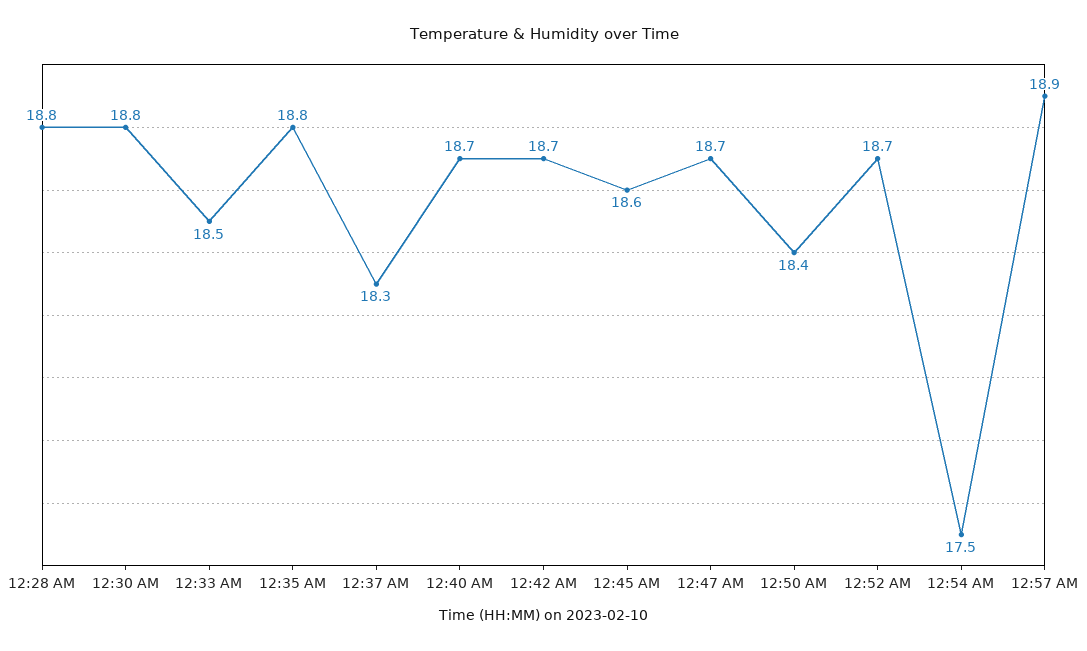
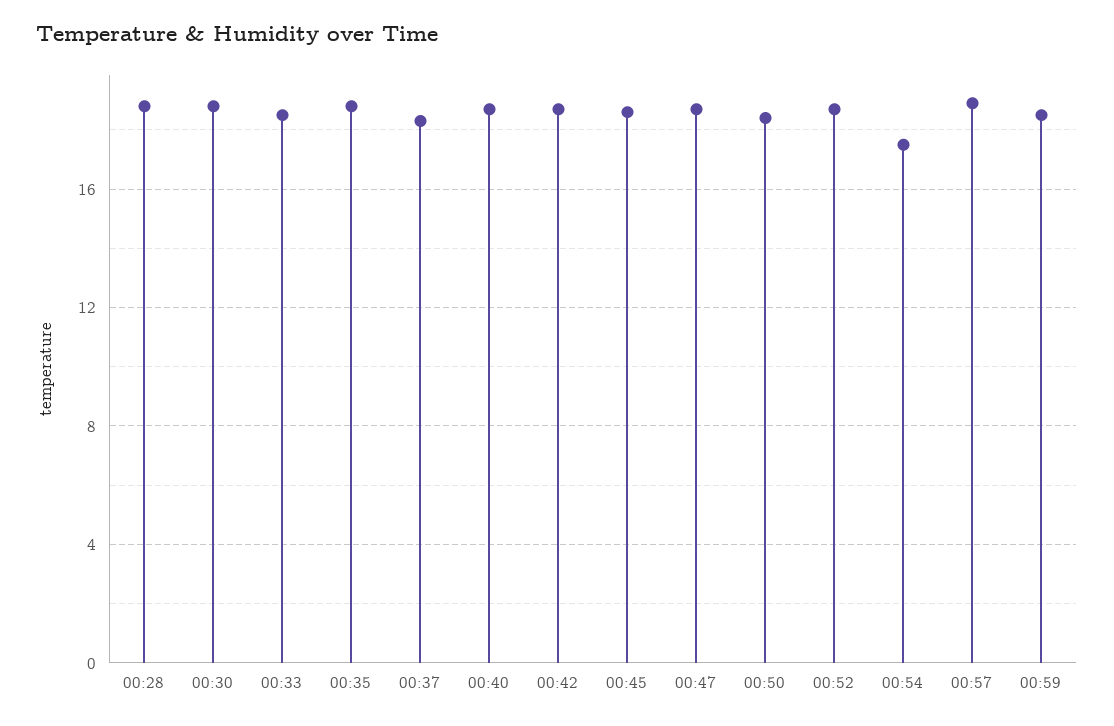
00:59: none -> 18.5

